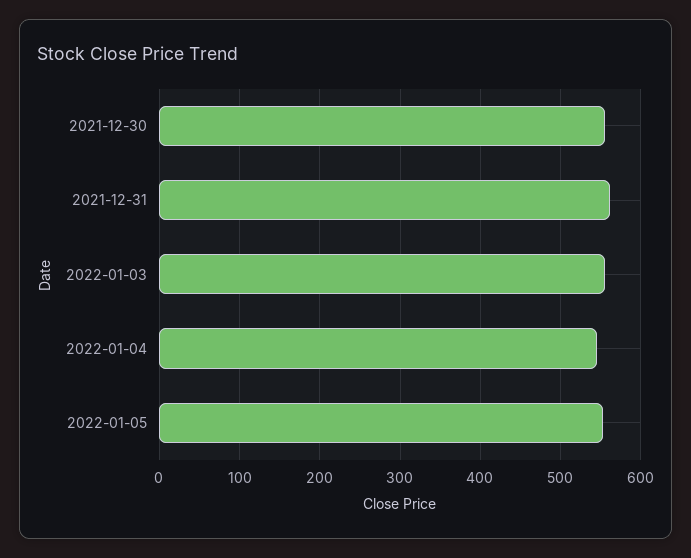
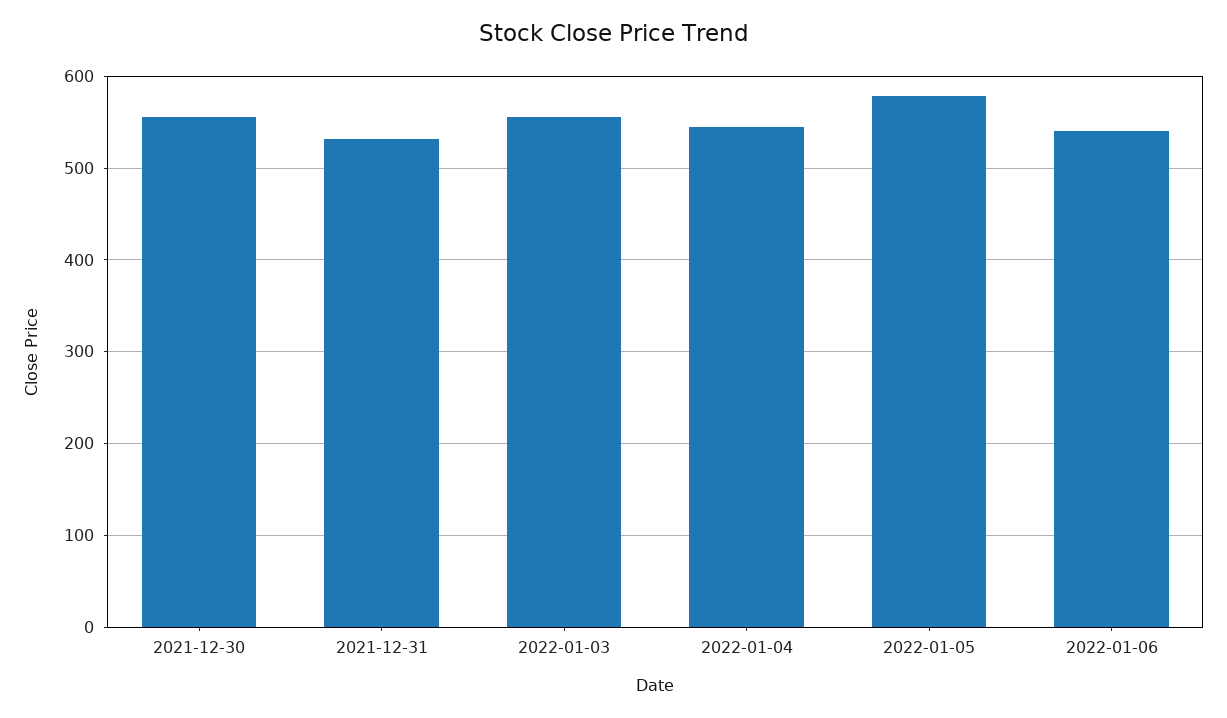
2021-12-31: 560 -> 530
2022-01-05: 550 -> 580
2022-01-06: none -> 540

